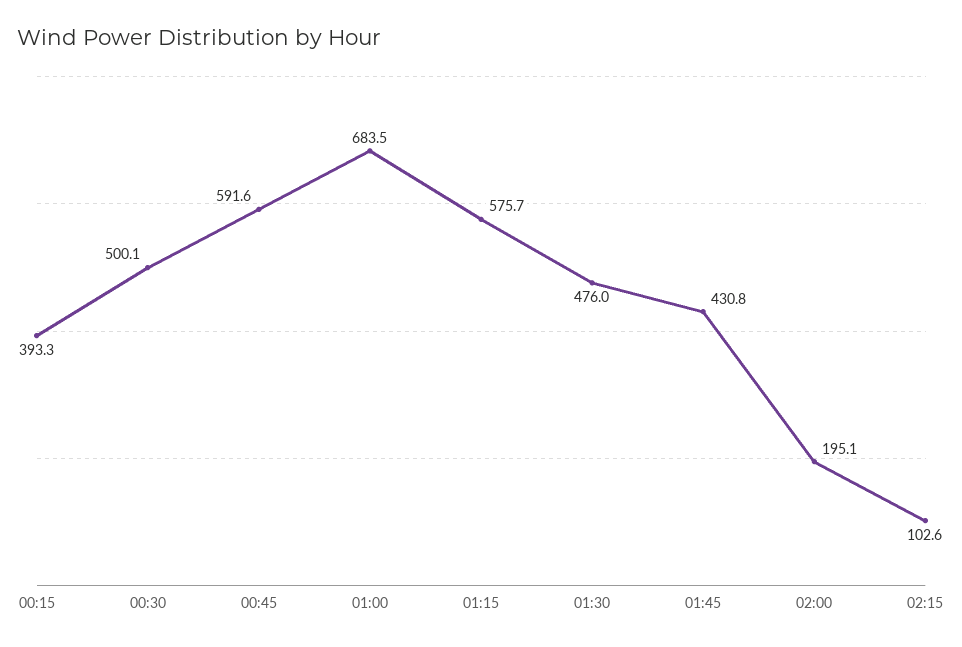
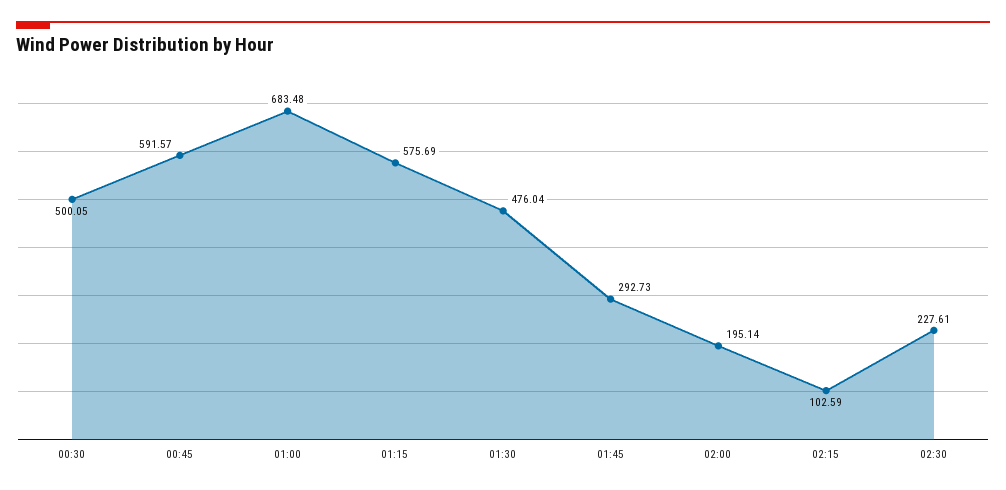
00:15: 393.3 -> none
01:45: 430.8 -> 292.73
02:30: none -> 227.61

